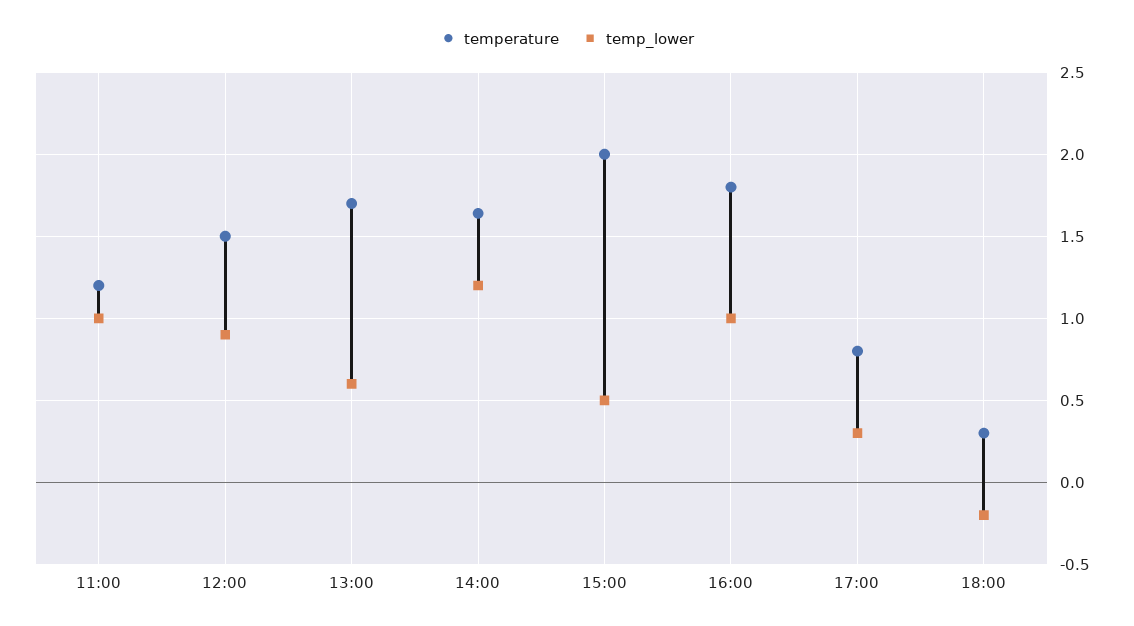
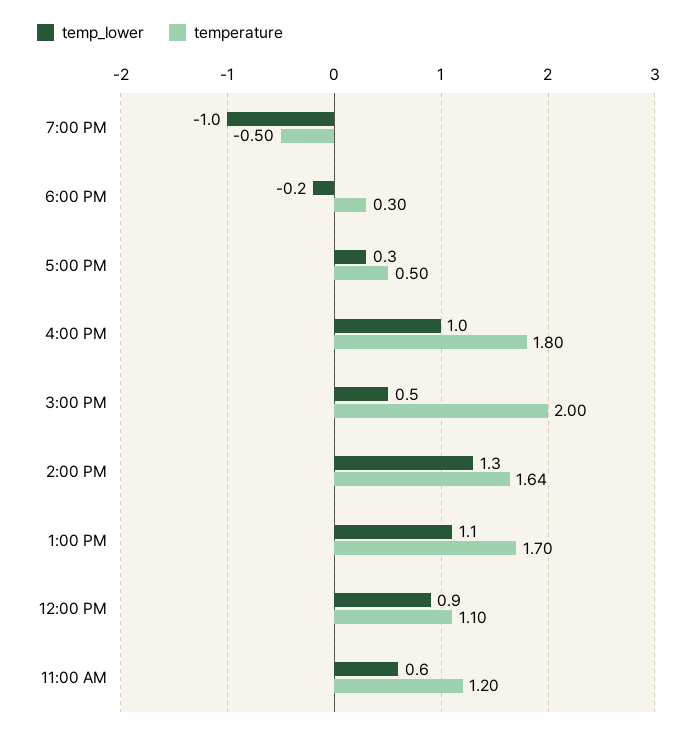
temp_lower, 11:00: 1 -> 0.6
temperature, 12:00: 1.5 -> 1.1
temp_lower, 13:00: 0.6 -> 1.1
temp_lower, 14:00: 1.2 -> 1.3
temperature, 17:00: 0.8 -> 0.5
temp_lower, 7:00 PM: none -> -1
temperature, 7:00 PM: none -> -0.5

